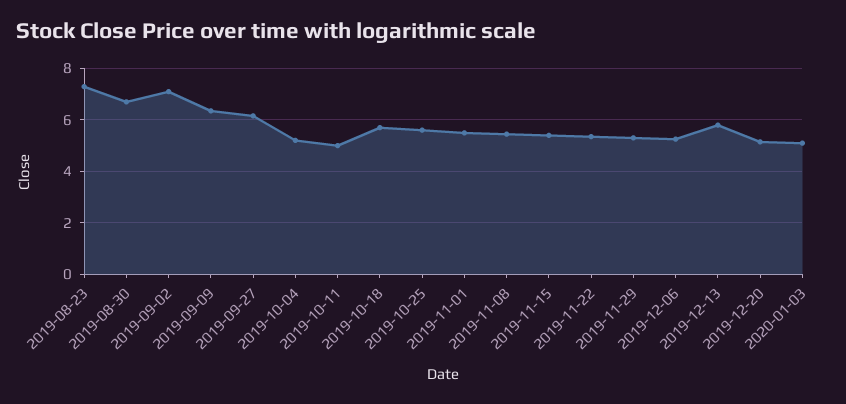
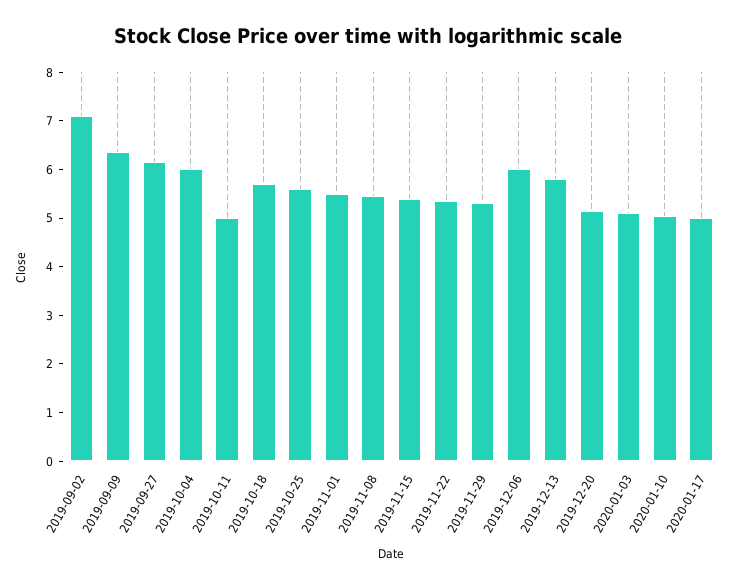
2019-08-23: 7.25 -> none
2019-08-30: 6.75 -> none
2019-10-04: 5.25 -> 6
2019-12-06: 5.25 -> 6
2020-01-10: none -> 5
2020-01-17: none -> 5

